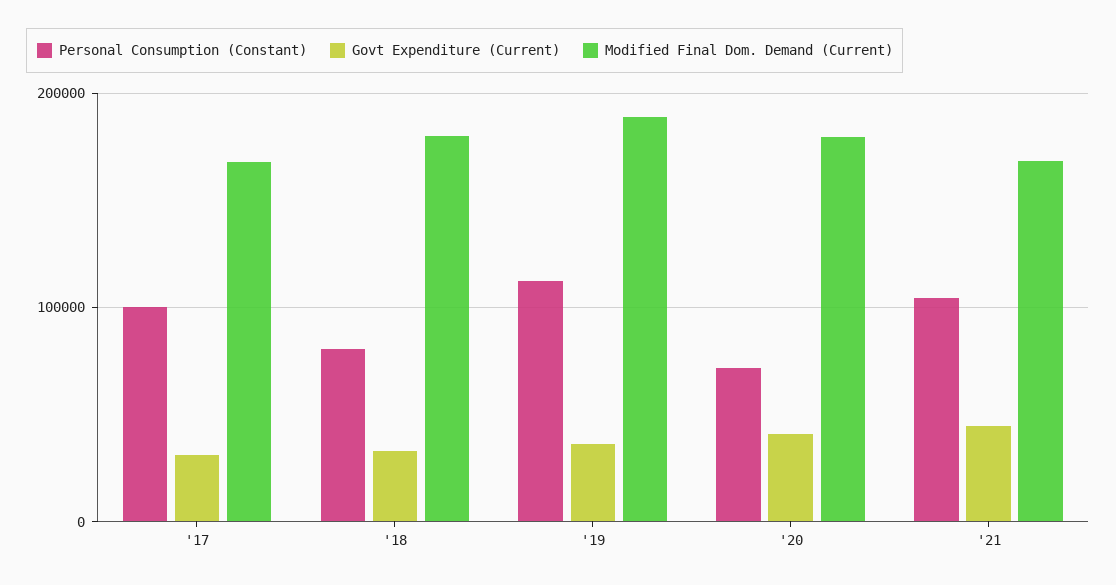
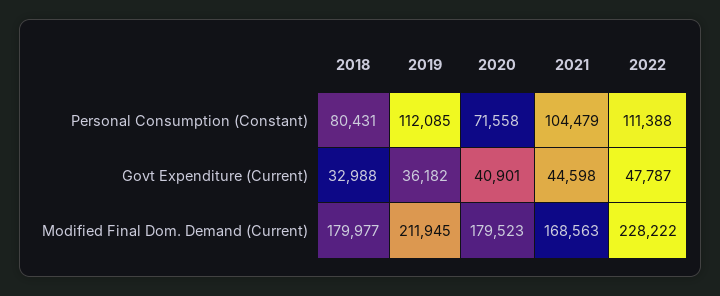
Personal Consumption (Constant), '17: 100000 -> none
Govt Expenditure (Current), '17: 30000 -> none
Modified Final Dom. Demand (Current), '17: 170000 -> none
Modified Final Dom. Demand (Current), '19: 190000 -> 211945
Personal Consumption (Constant), 2022: none -> 111388
Govt Expenditure (Current), 2022: none -> 47787
Modified Final Dom. Demand (Current), 2022: none -> 228222

